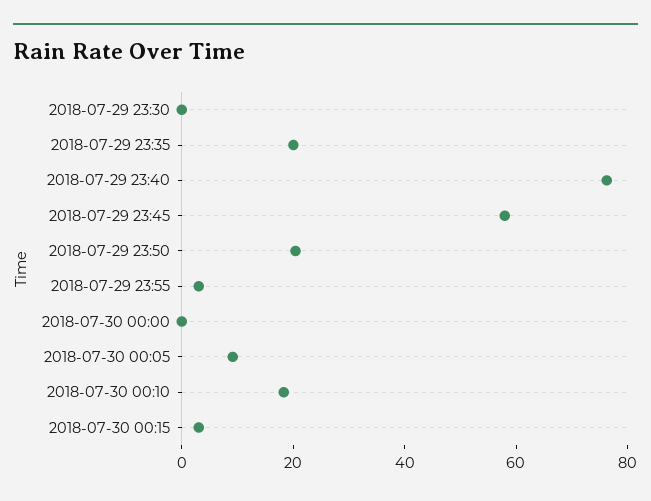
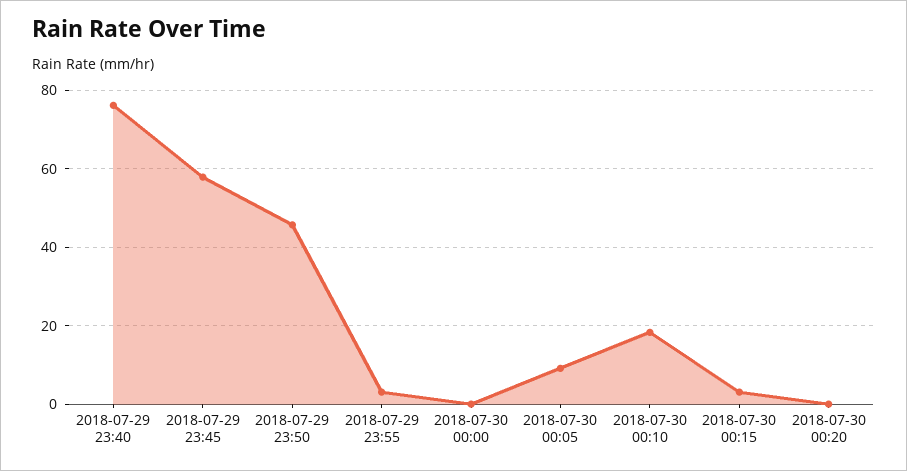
2018-07-29 23:30: 0 -> none
2018-07-29 23:35: 20 -> none
2018-07-29 23:50: 20 -> 46
2018-07-30 00:20: none -> 0

